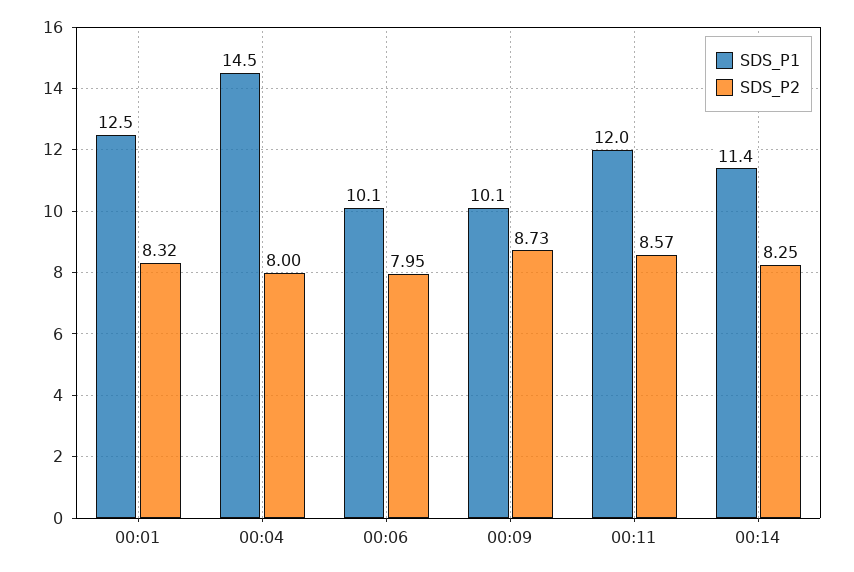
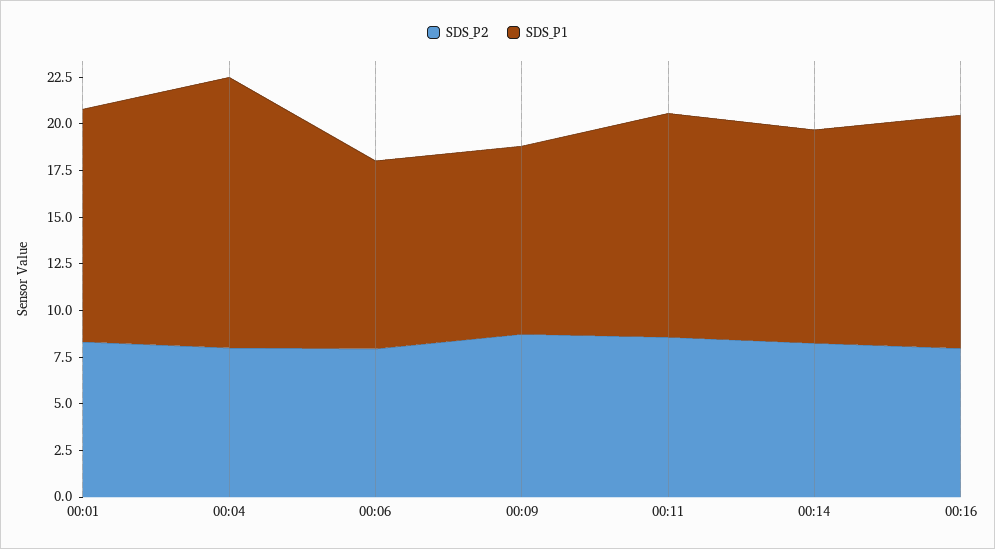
SDS_P2, 00:16: none -> 8
SDS_P1, 00:16: none -> 12.5

